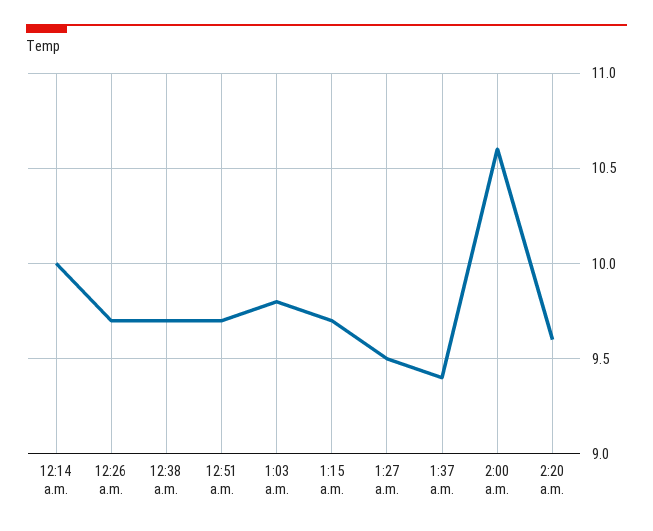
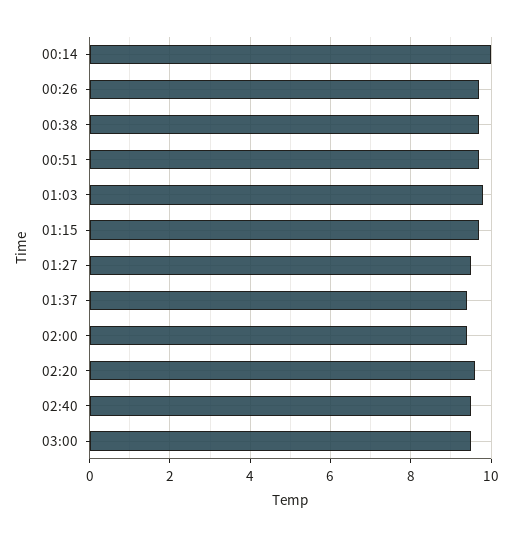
2:00 a.m.: 10.6 -> 9.5
02:40: none -> 9.5
03:00: none -> 9.5

